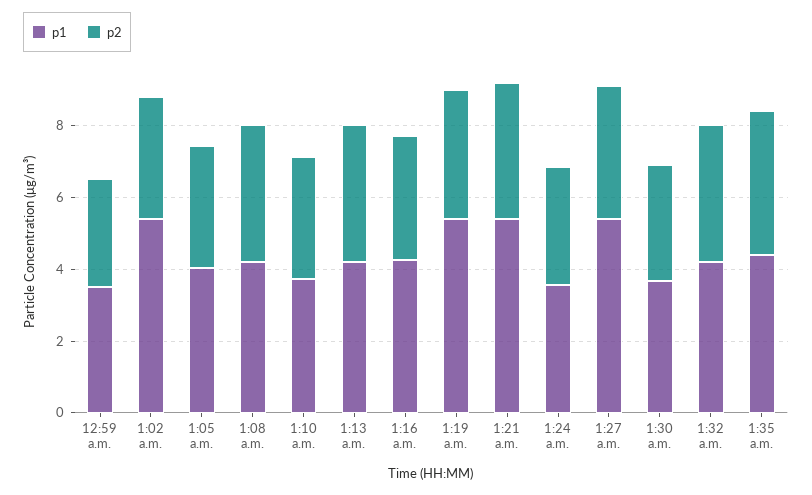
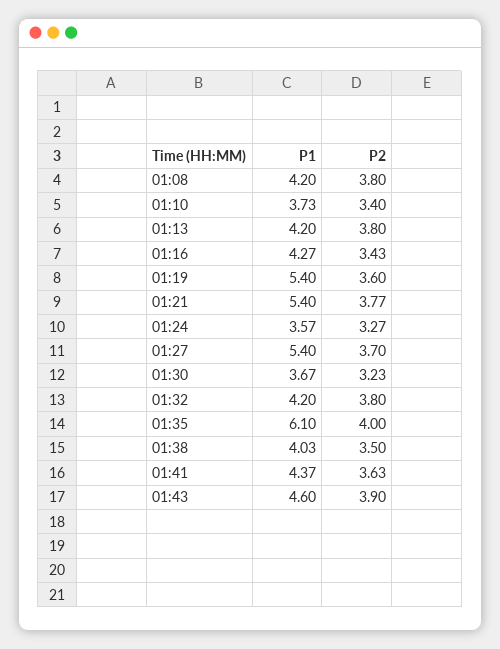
p1, 12:59 a.m.: 3.5 -> none
p2, 12:59 a.m.: 3 -> none
p1, 1:02 a.m.: 5.5 -> none
p2, 1:02 a.m.: 3.5 -> none
p1, 1:05 a.m.: 4 -> none
p2, 1:05 a.m.: 3.5 -> none
p1, 1:35 a.m.: 4.5 -> 6.1
p1, 01:38: none -> 4.03
p2, 01:38: none -> 3.5
p1, 01:41: none -> 4.37
p2, 01:41: none -> 3.63
p1, 01:43: none -> 4.6
p2, 01:43: none -> 3.9

